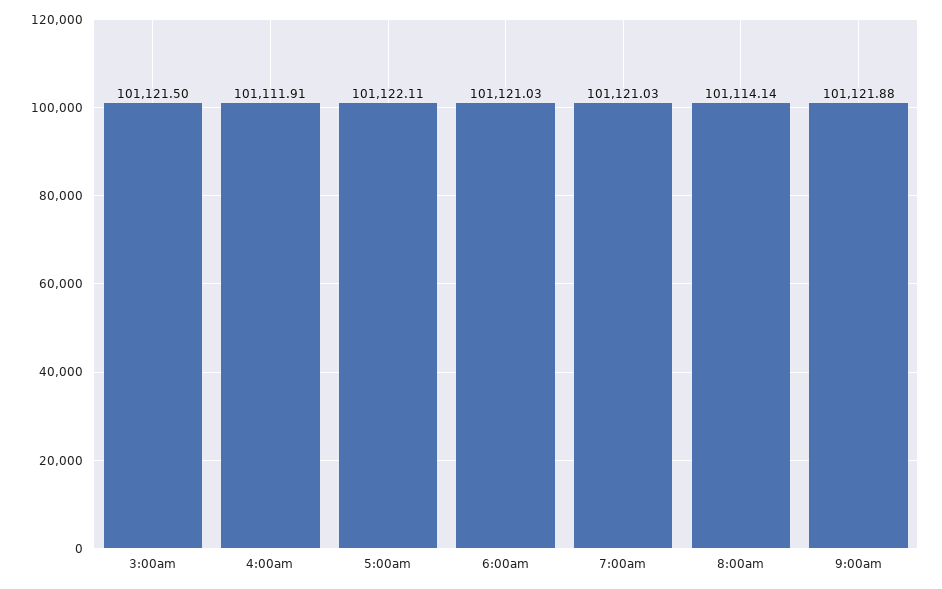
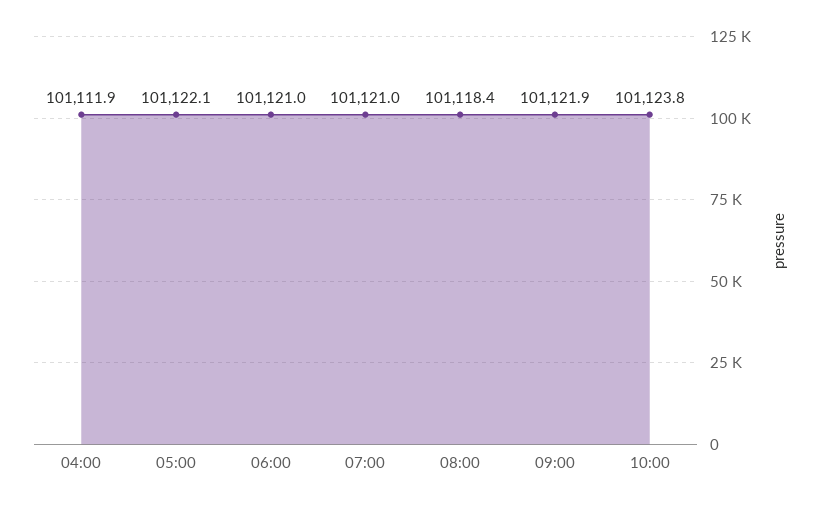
3:00am: 101121.5 -> none
8:00am: 101114.14 -> 101118.4
10:00: none -> 101123.8

